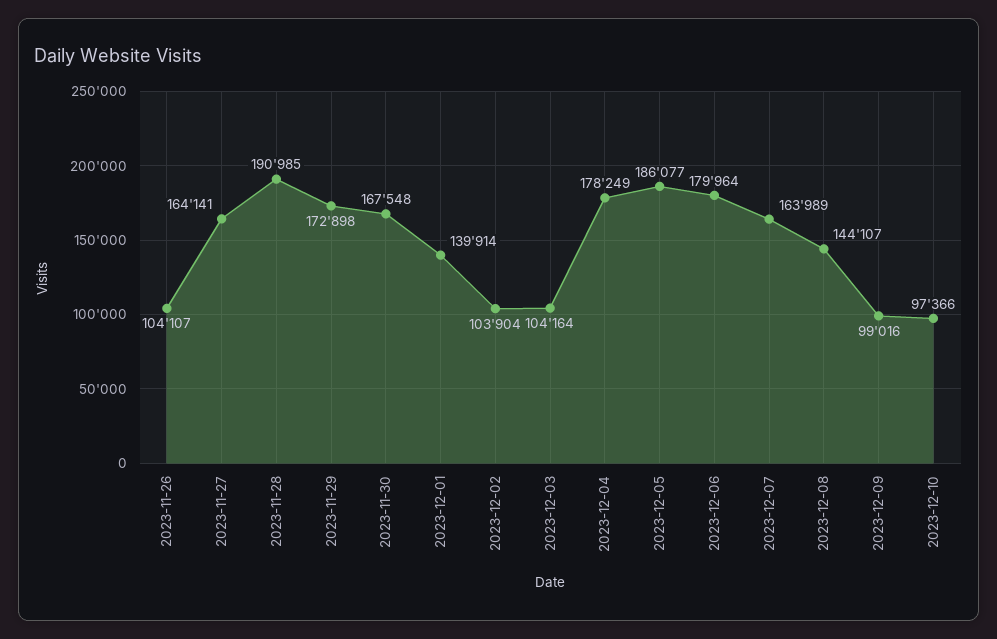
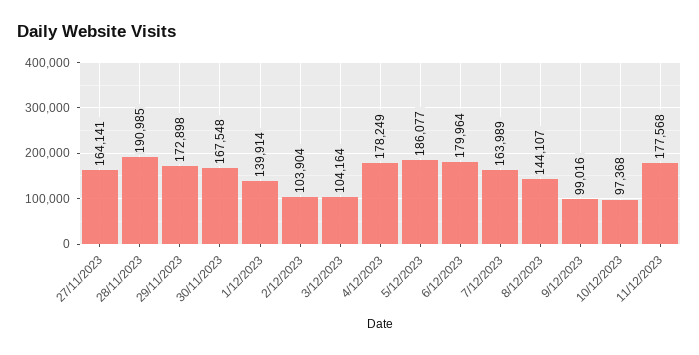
2023-11-26: 104107 -> none
2023-12-10: 97366 -> 97368
11/12/2023: none -> 177568

